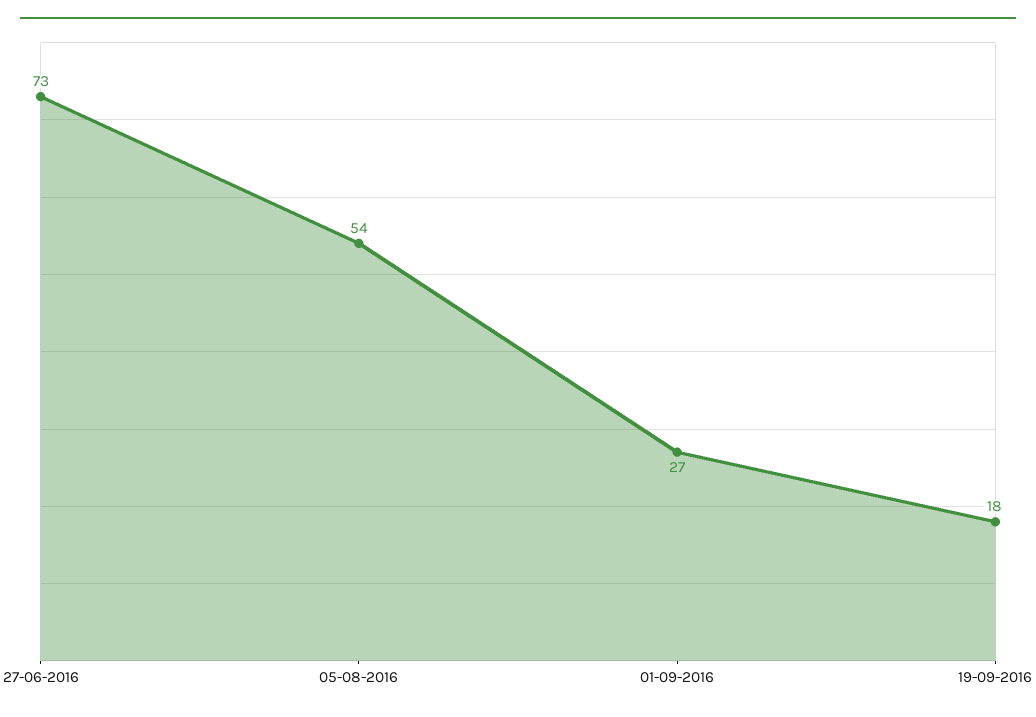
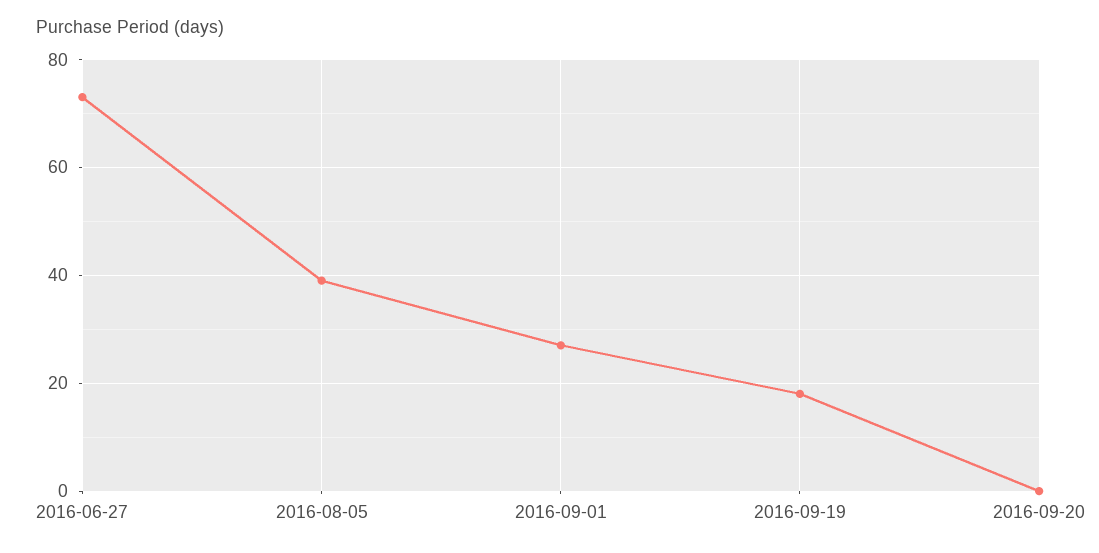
05-08-2016: 54 -> 40
2016-09-20: none -> 0

